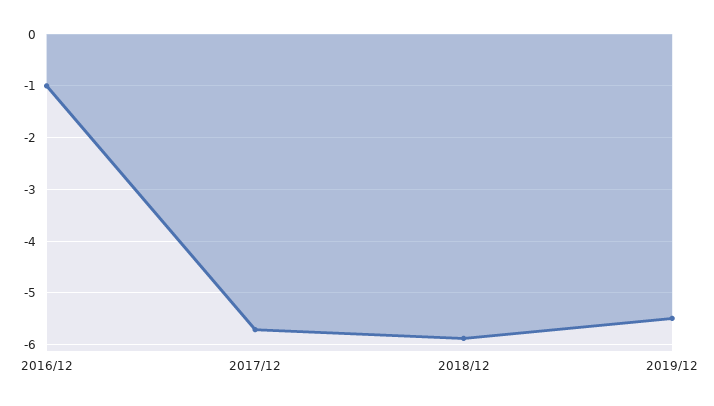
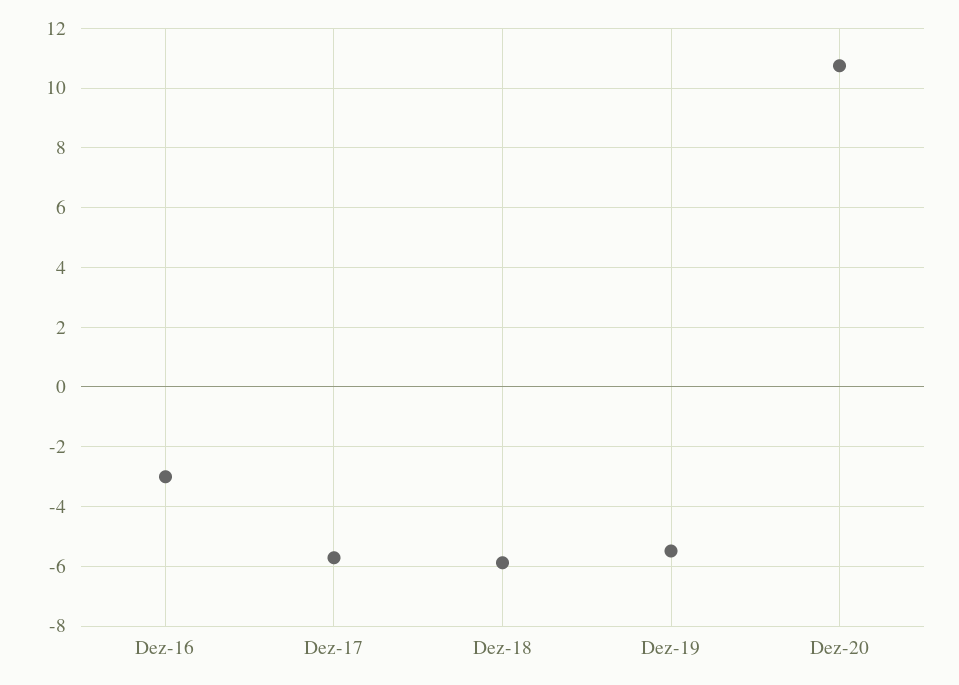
2016/12: -1 -> -3
Dez-20: none -> 10.75

